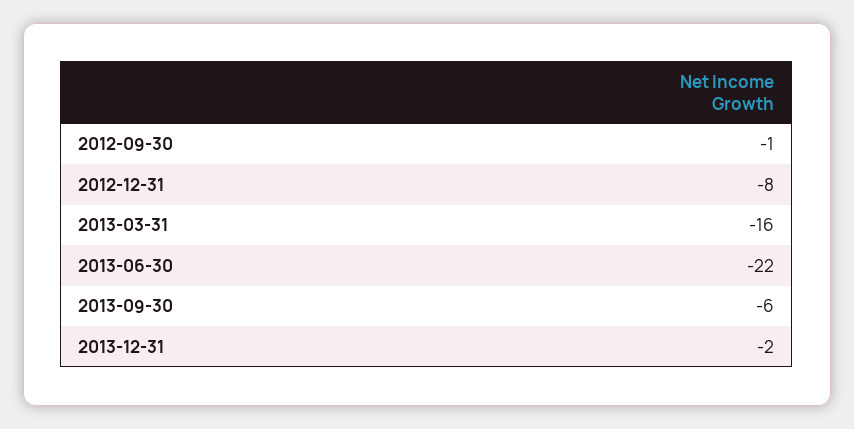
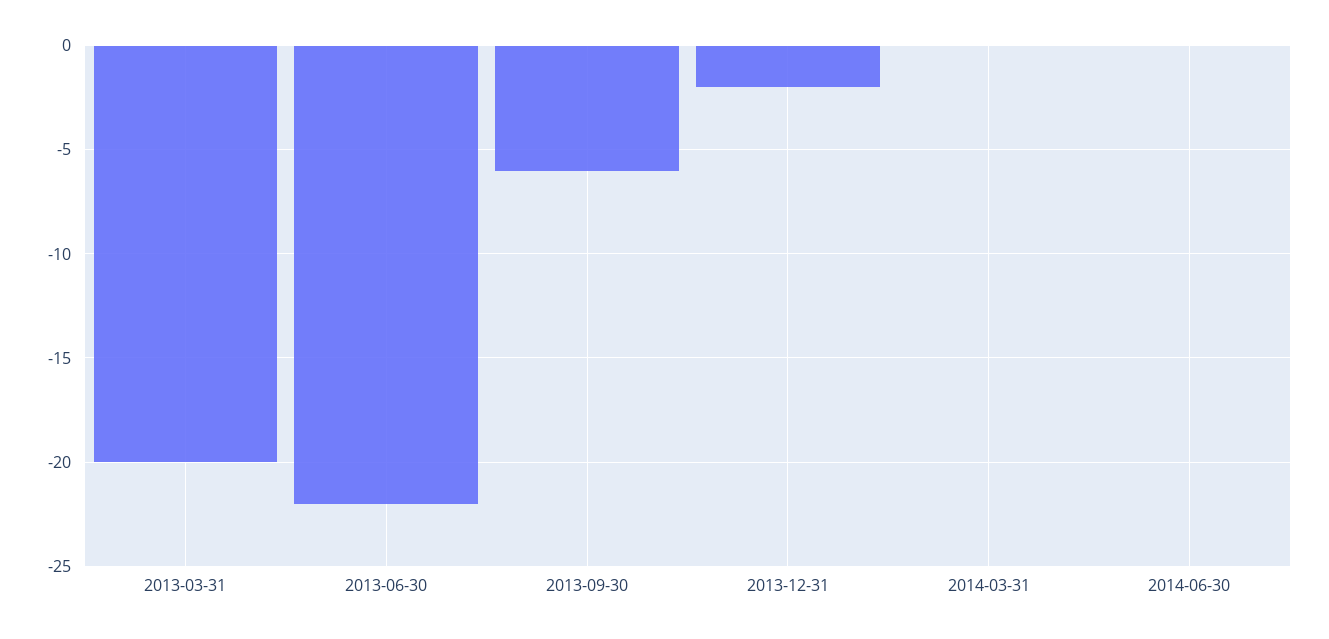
2012-09-30: -1 -> none
2012-12-31: -8 -> none
2013-03-31: -16 -> -20
2014-03-31: none -> 0
2014-06-30: none -> 0

